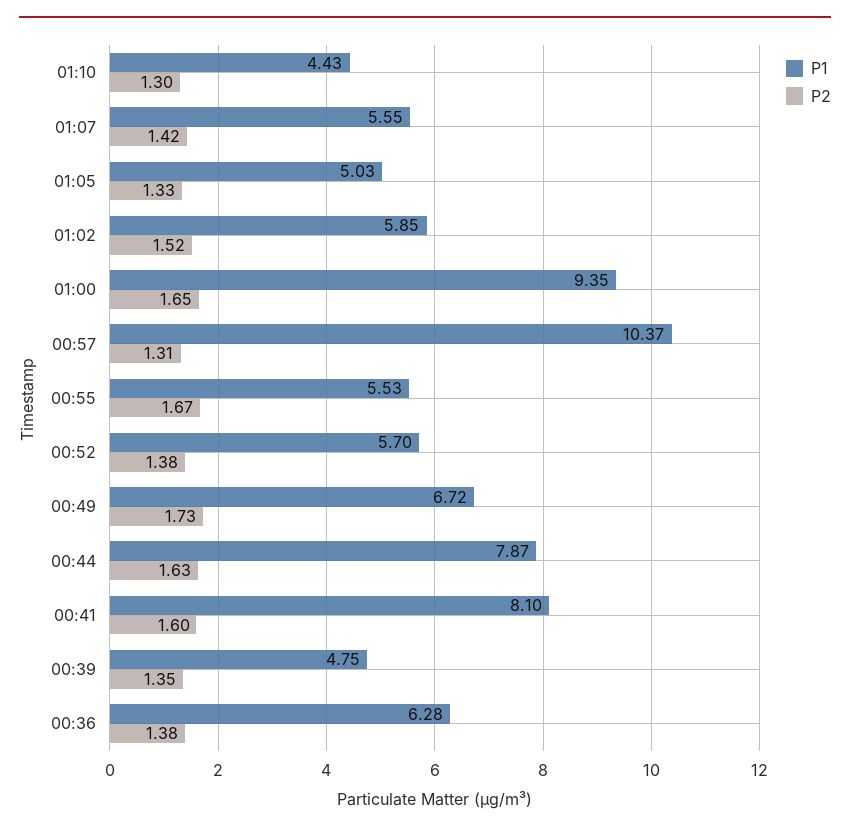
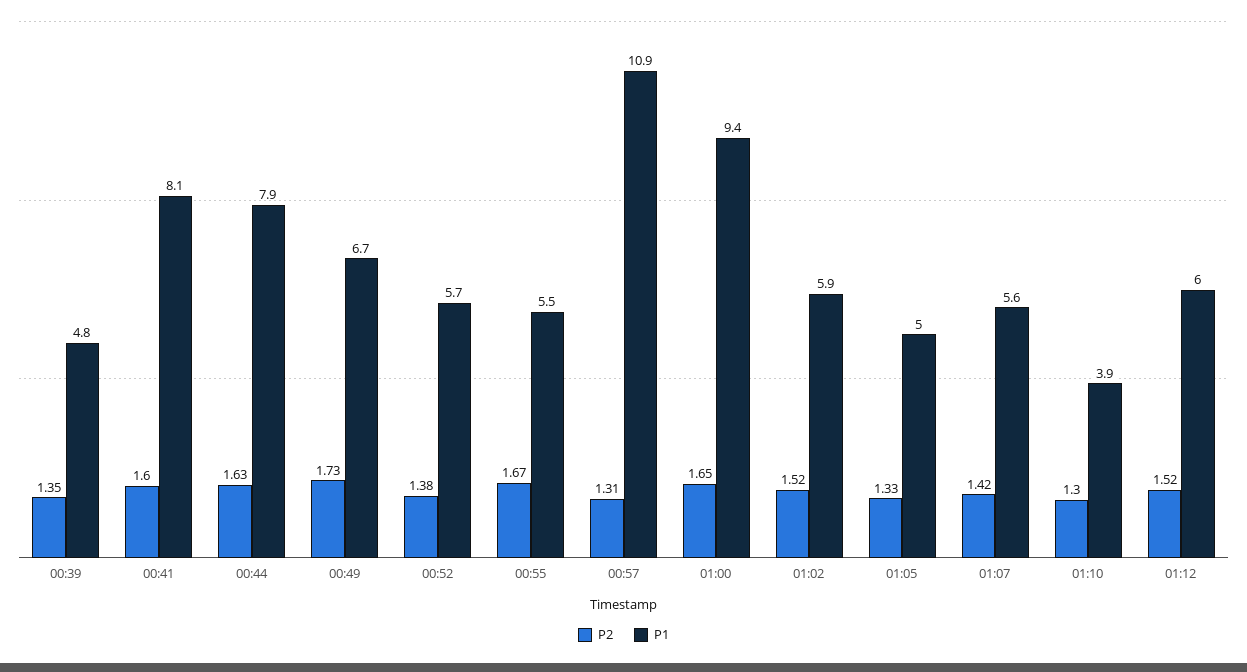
P1, 01:10: 4.43 -> 3.9
P1, 00:57: 10.37 -> 10.9
P1, 00:36: 6.28 -> none
P2, 00:36: 1.38 -> none
P2, 01:12: none -> 1.52
P1, 01:12: none -> 6

